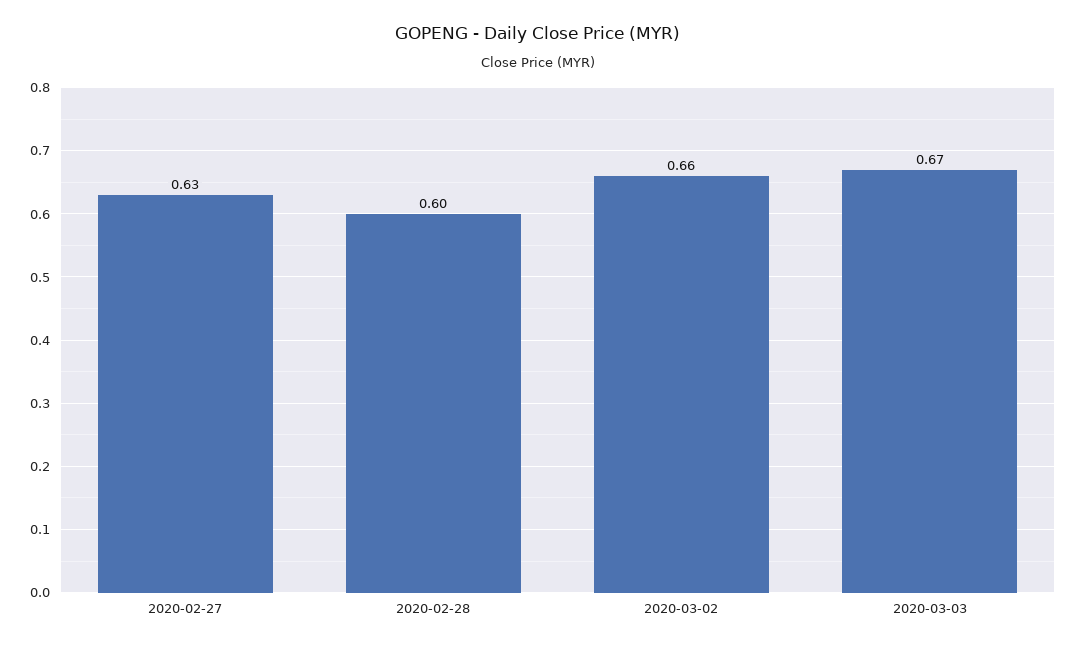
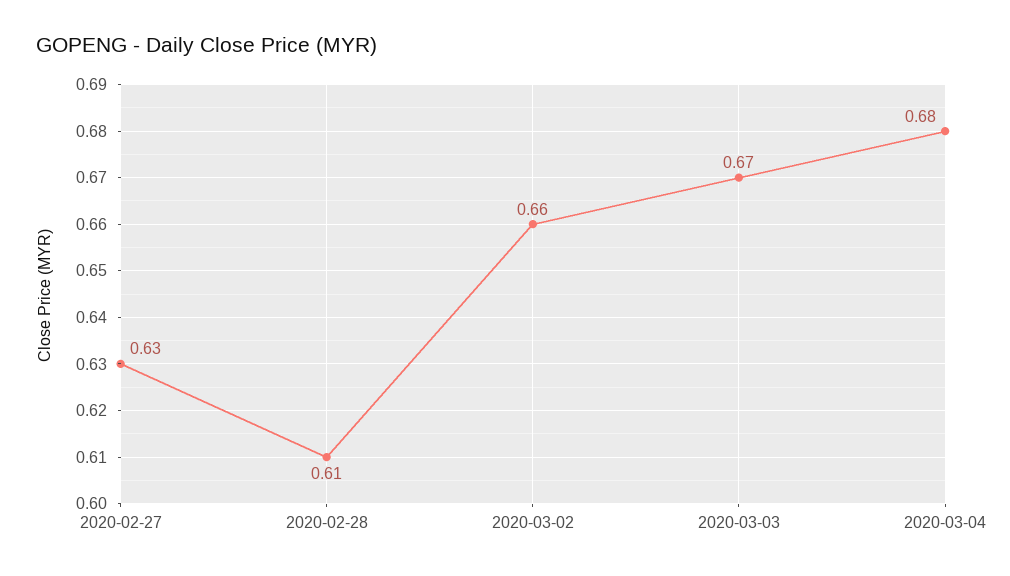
2020-02-28: 0.6 -> 0.61
2020-03-04: none -> 0.68

